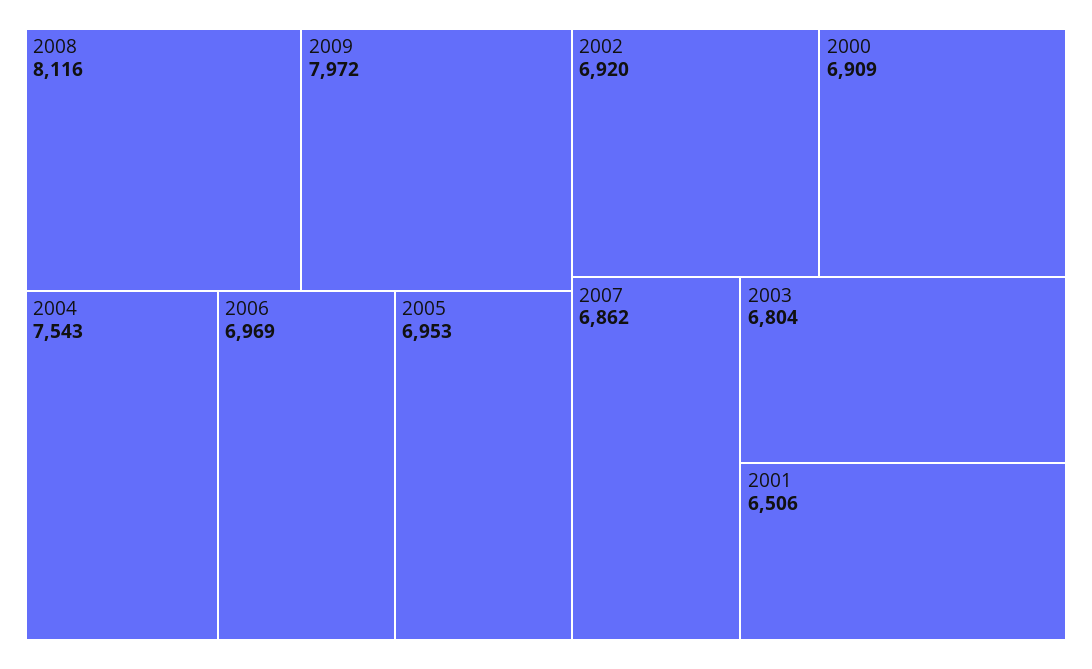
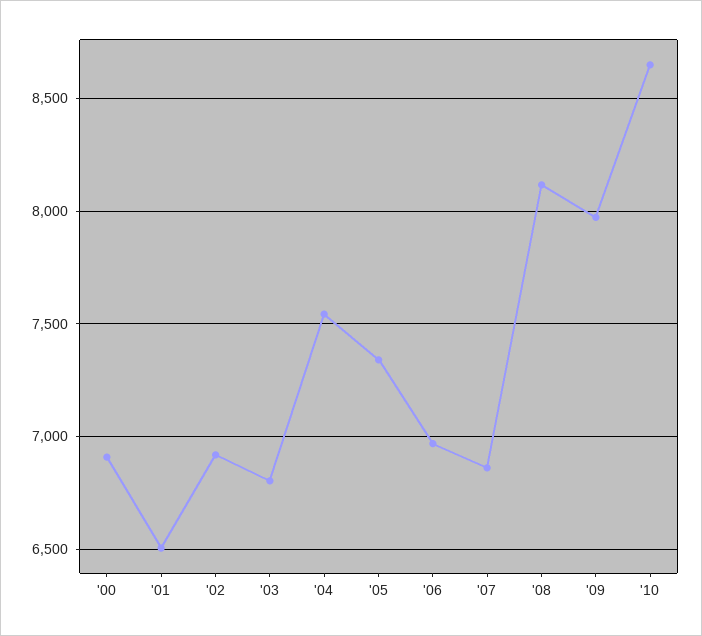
2005: 6953 -> 7350
'10: none -> 8650

